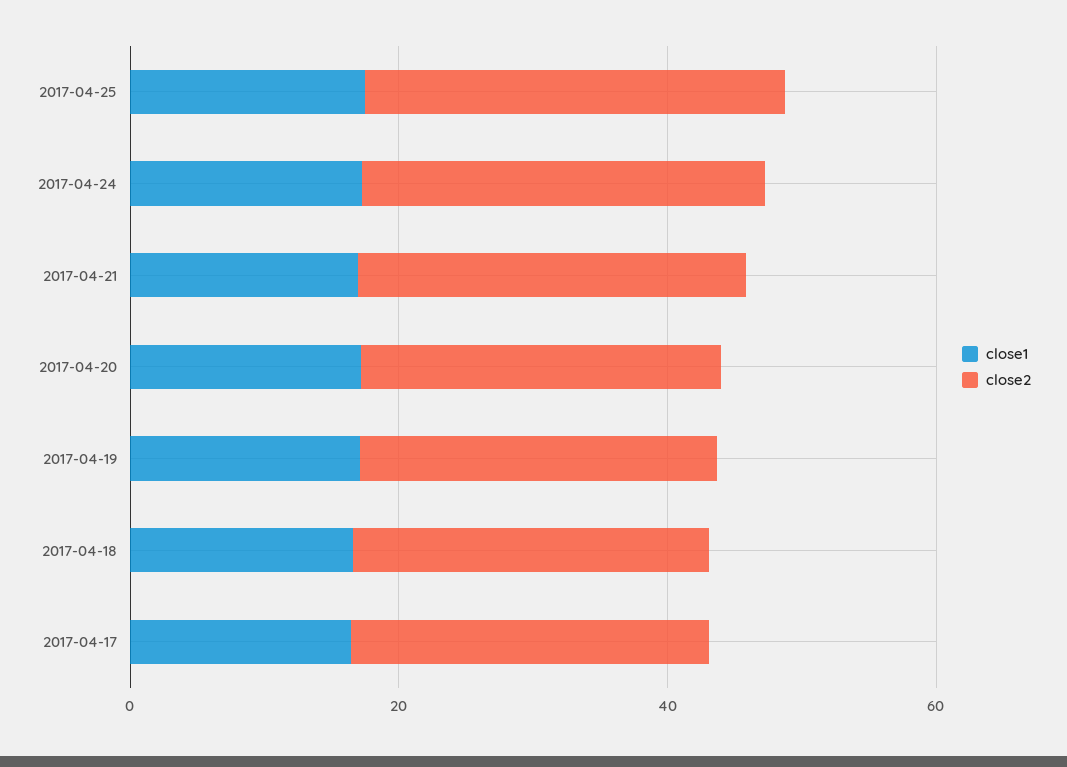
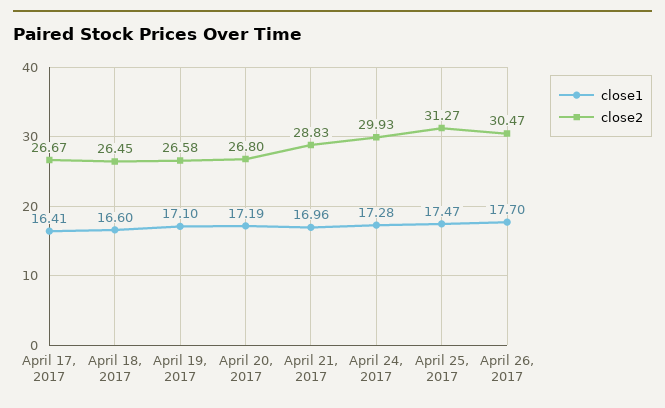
close1, April 26, 2017: none -> 17.7
close2, April 26, 2017: none -> 30.47

